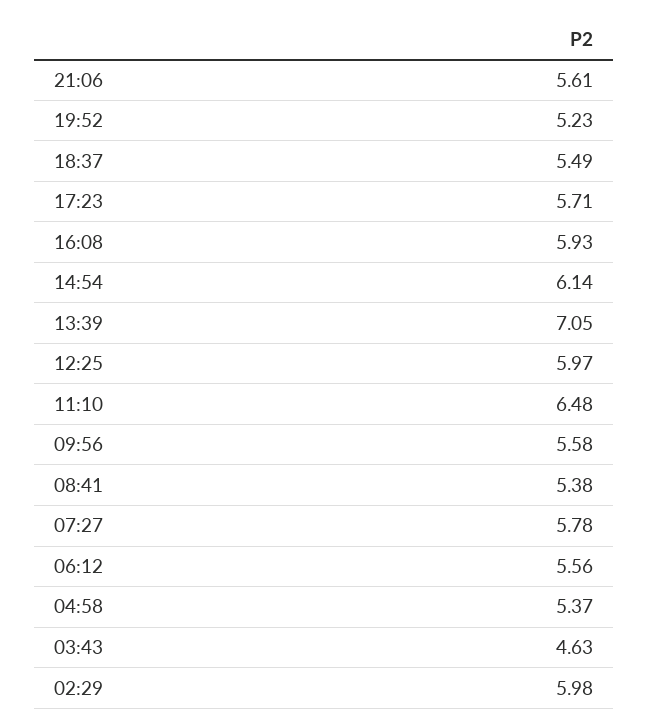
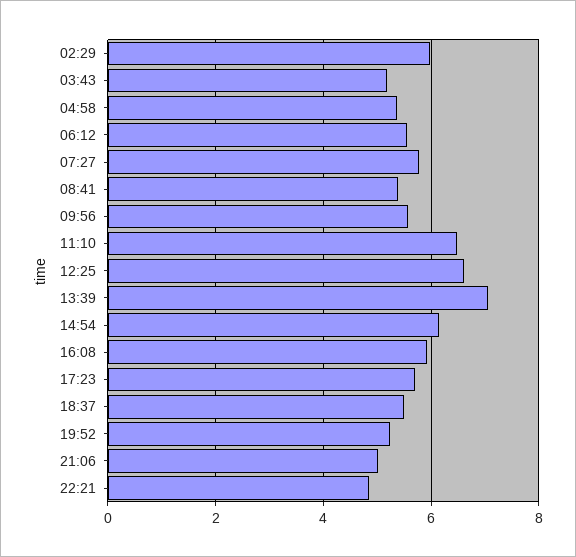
21:06: 5.61 -> 5
12:25: 5.97 -> 6.6
03:43: 4.63 -> 5.2
22:21: none -> 4.8

